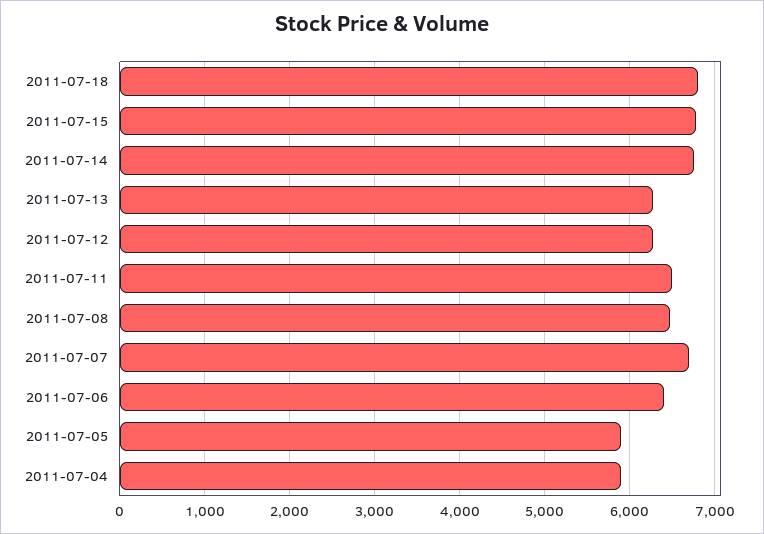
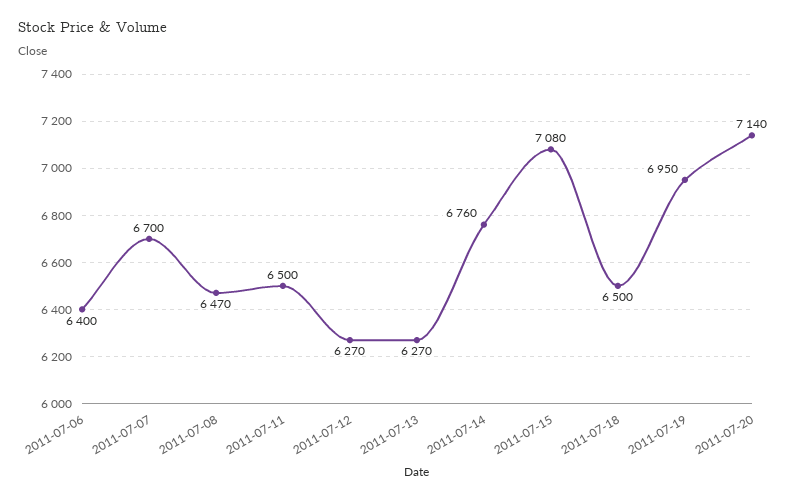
2011-07-18: 6800 -> 6500
2011-07-15: 6800 -> 7080
2011-07-05: 5900 -> none
2011-07-04: 5900 -> none
2011-07-19: none -> 6950
2011-07-20: none -> 7140

